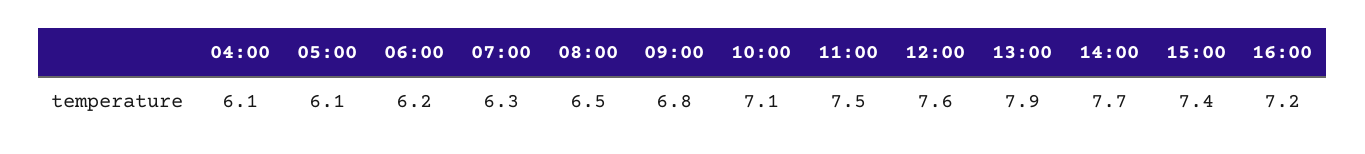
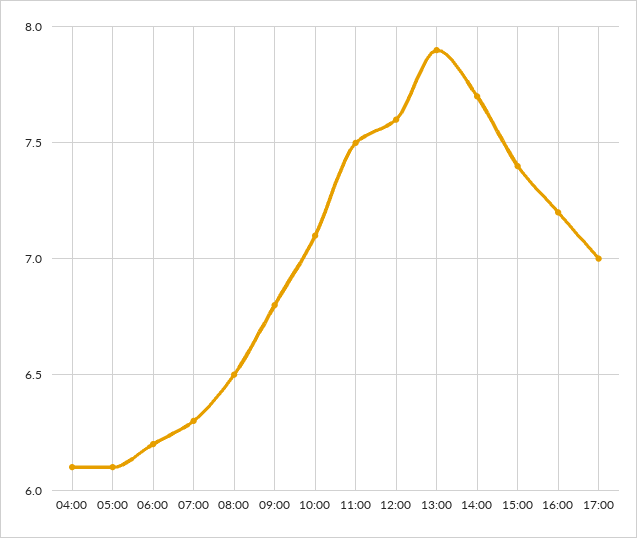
17:00: none -> 7

